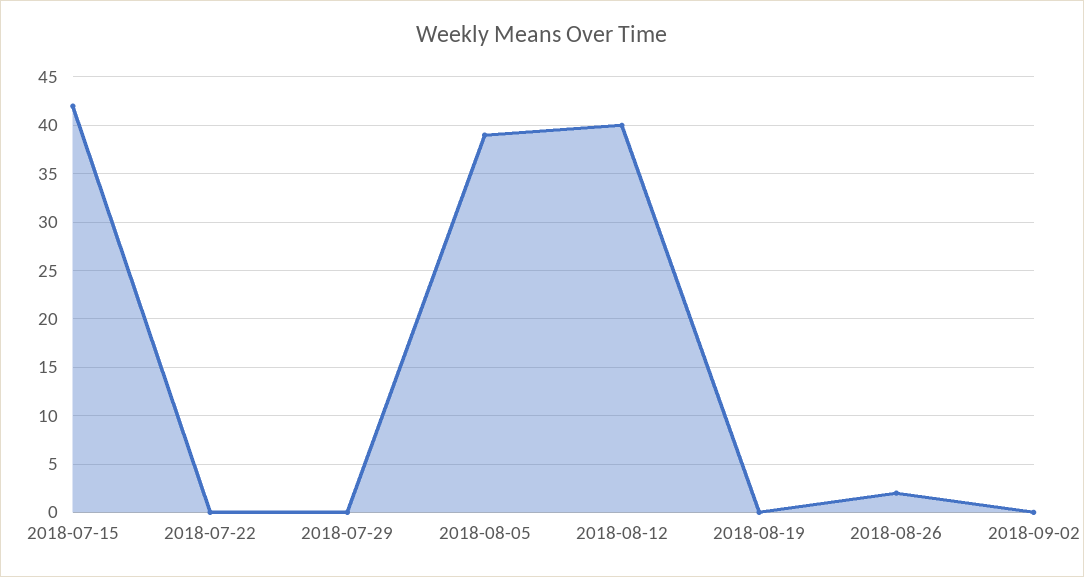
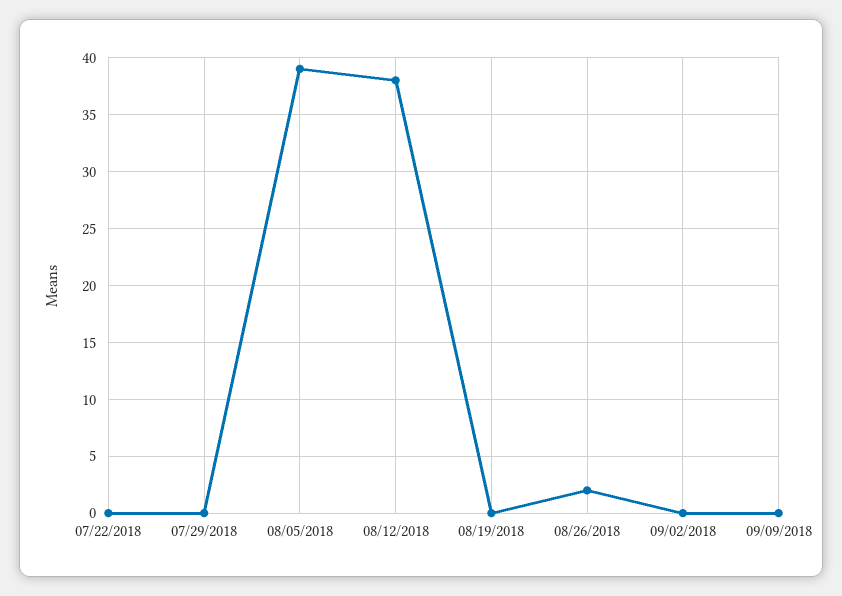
2018-07-15: 42 -> none
2018-08-12: 40 -> 38
09/09/2018: none -> 0

